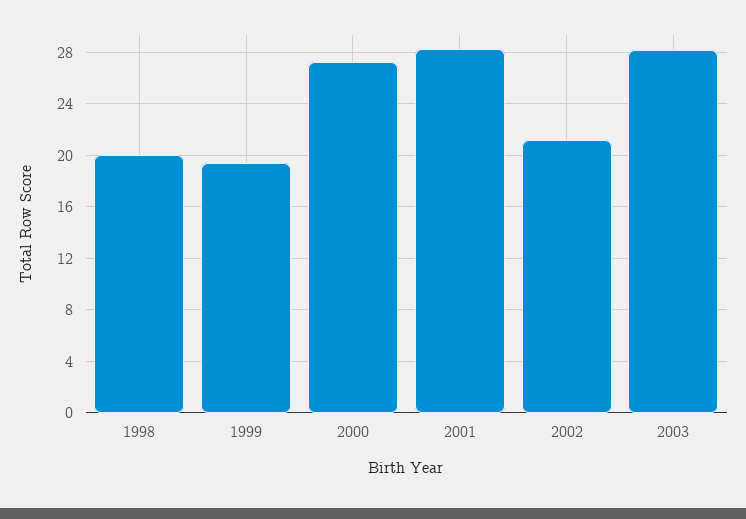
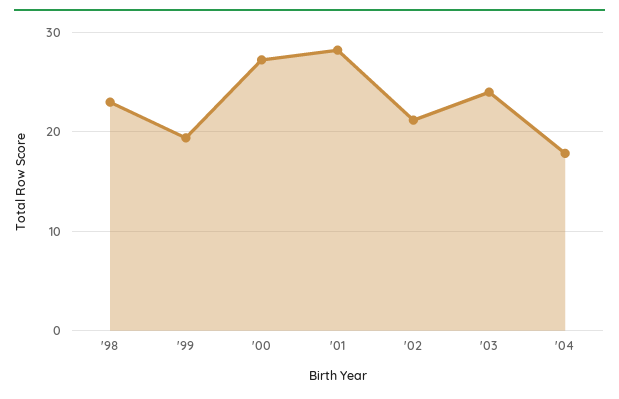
1998: 20 -> 23
2003: 28 -> 24
'04: none -> 18

